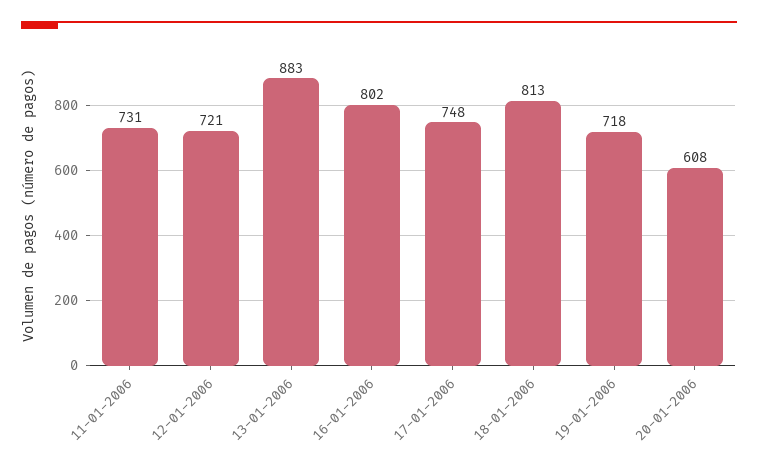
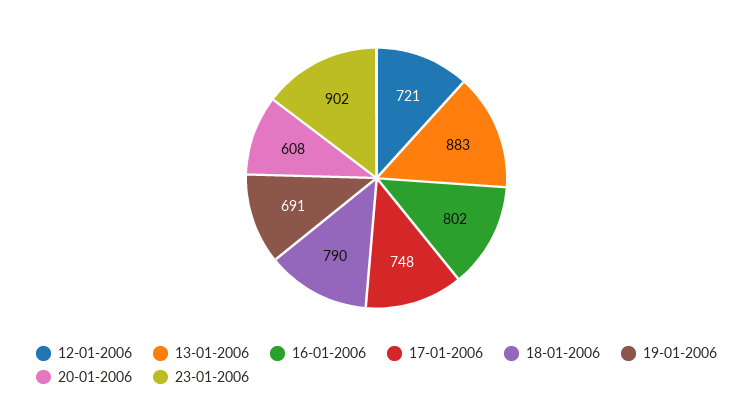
11-01-2006: 731 -> none
18-01-2006: 813 -> 790
19-01-2006: 718 -> 691
23-01-2006: none -> 902

